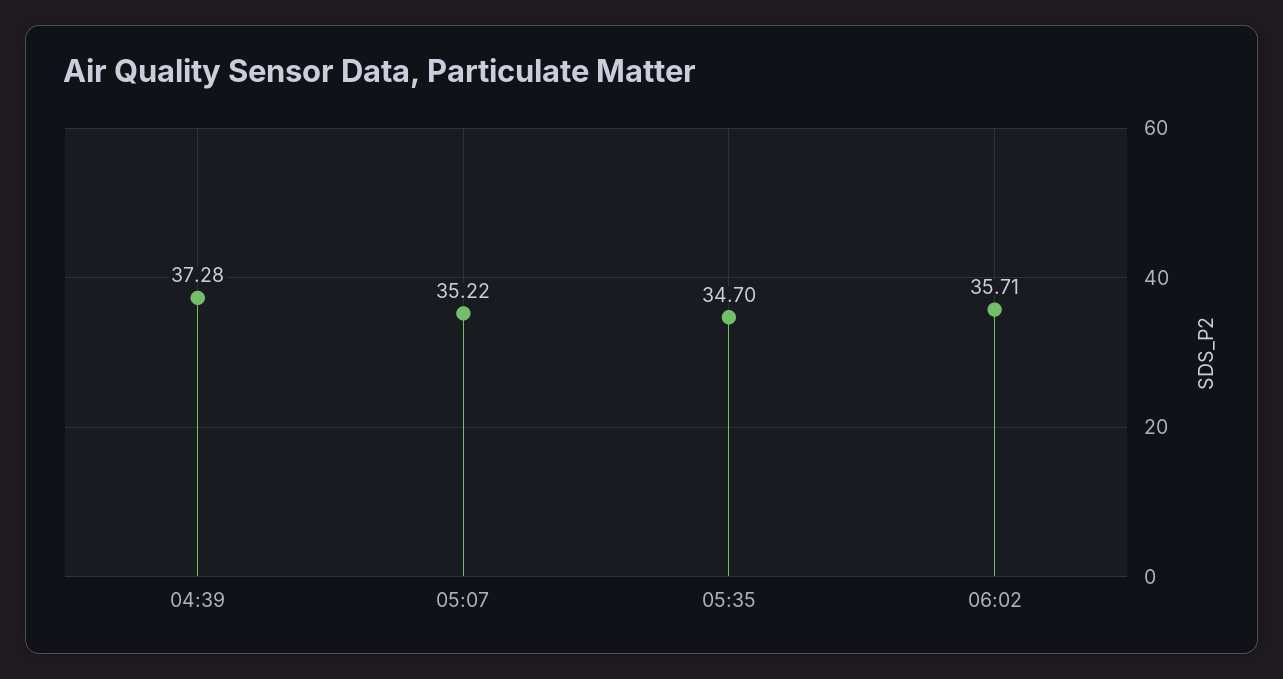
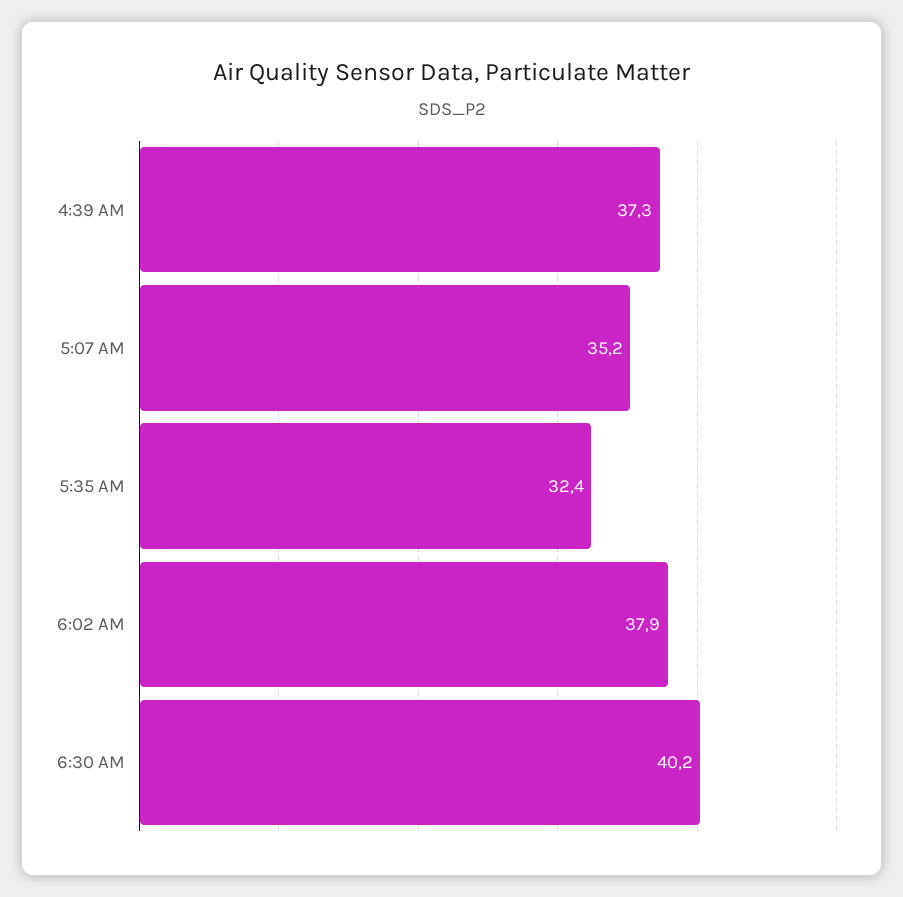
05:35: 34.7 -> 32.4
06:02: 35.71 -> 37.9
6:30 AM: none -> 40.2

